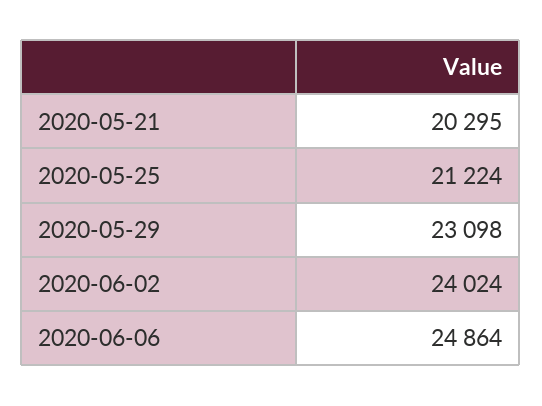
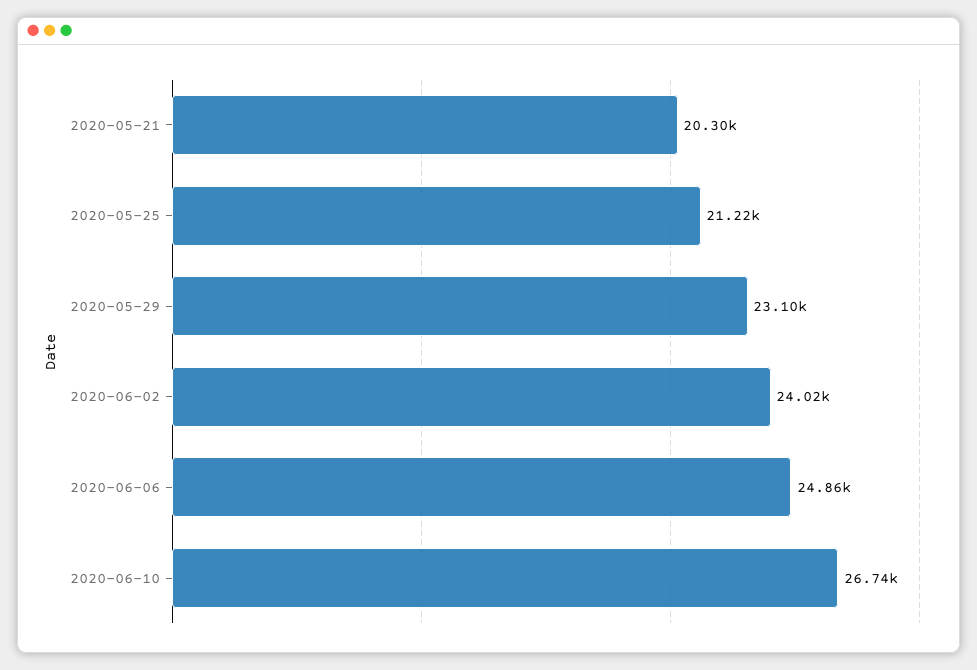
2020-06-10: none -> 26740

